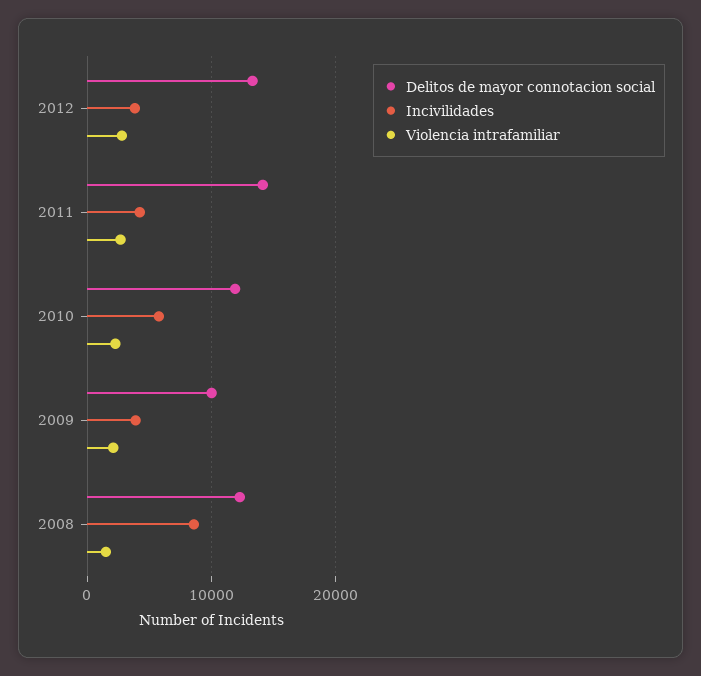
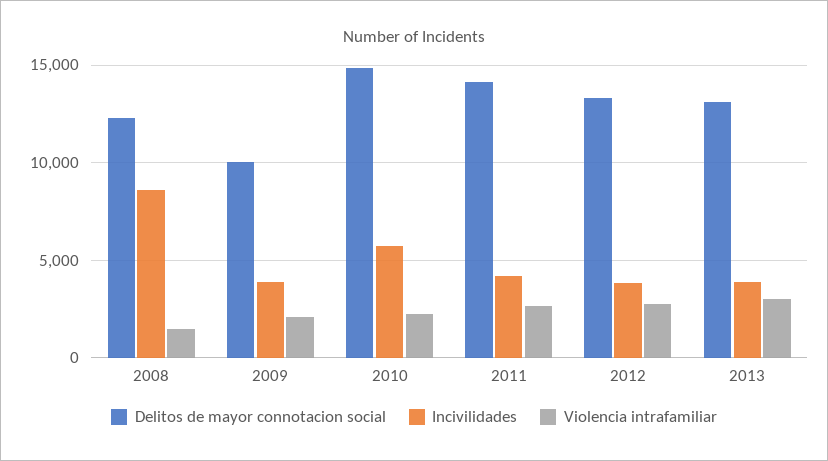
Delitos de mayor connotacion social, 2010: 12000 -> 15000
Delitos de mayor connotacion social, 2013: none -> 13000
Incivilidades, 2013: none -> 4000
Violencia intrafamiliar, 2013: none -> 3000

